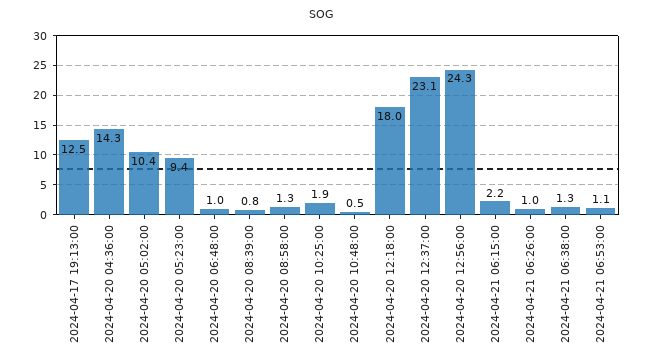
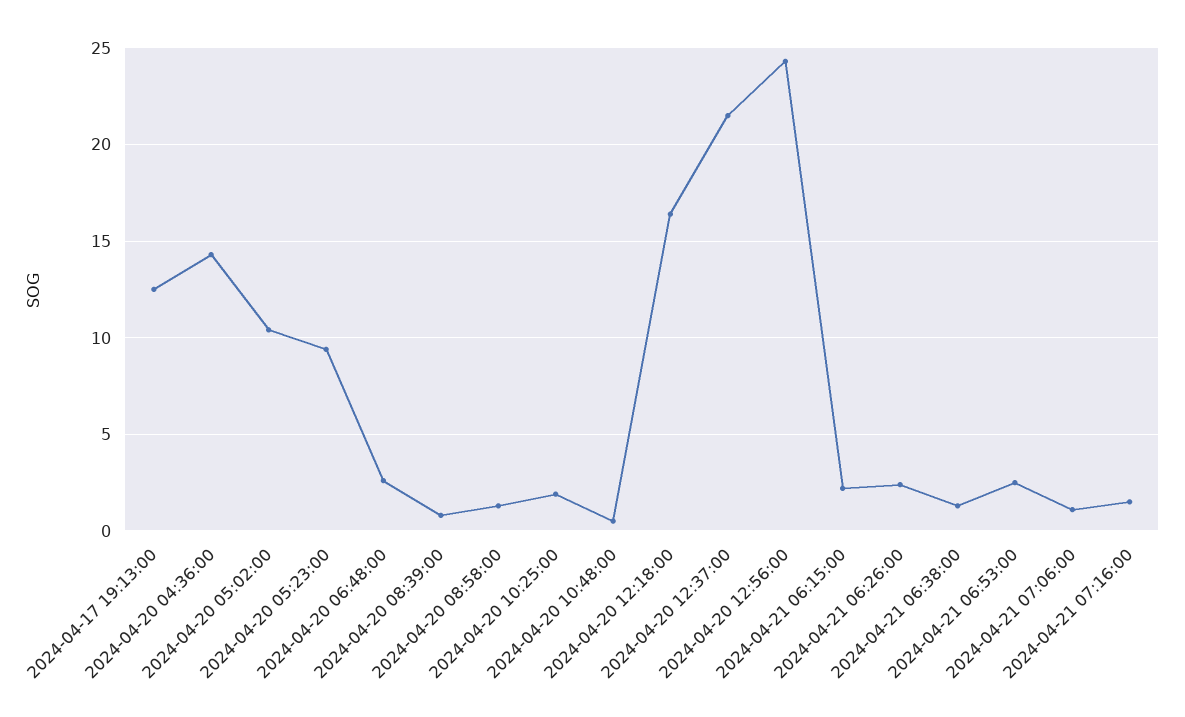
2024-04-20 06:48:00: 1 -> 2.5
2024-04-20 12:18:00: 18 -> 16.5
2024-04-20 12:37:00: 23.1 -> 21.5
2024-04-21 06:26:00: 1 -> 2.5
2024-04-21 06:53:00: 1.1 -> 2.5
2024-04-21 07:06:00: none -> 1
2024-04-21 07:16:00: none -> 1.5

